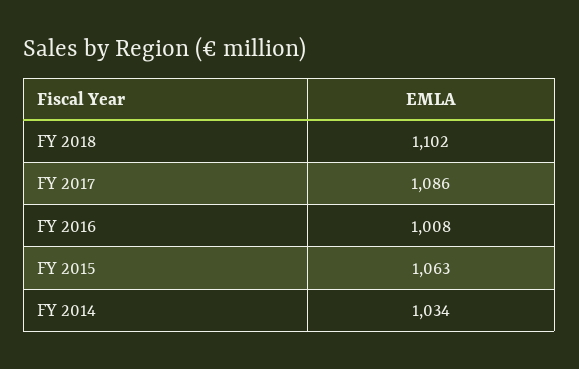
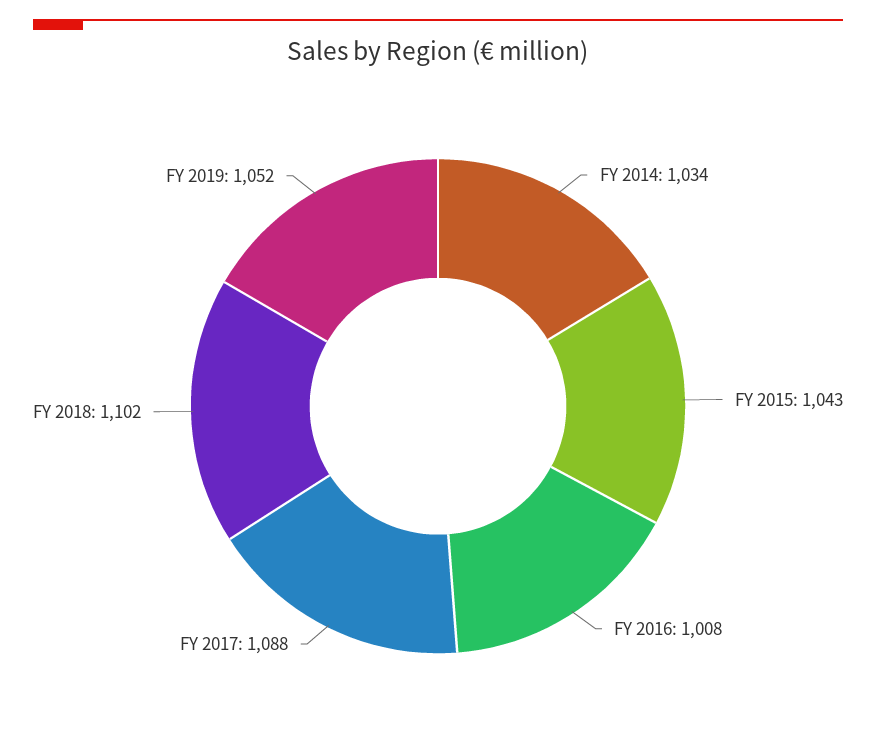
FY 2017: 1086 -> 1088
FY 2015: 1063 -> 1043
FY 2019: none -> 1052

